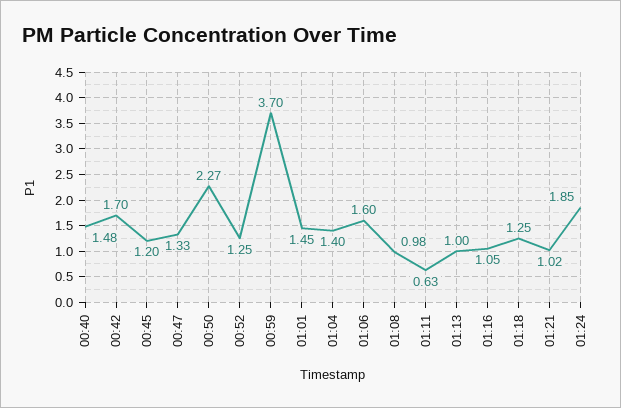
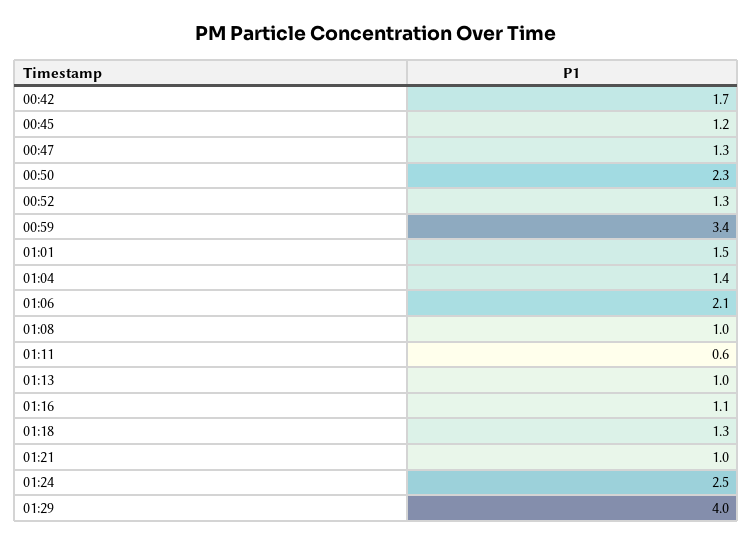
00:40: 1.48 -> none
00:59: 3.7 -> 3.4
01:06: 1.6 -> 2.1
01:24: 1.85 -> 2.5
01:29: none -> 4

